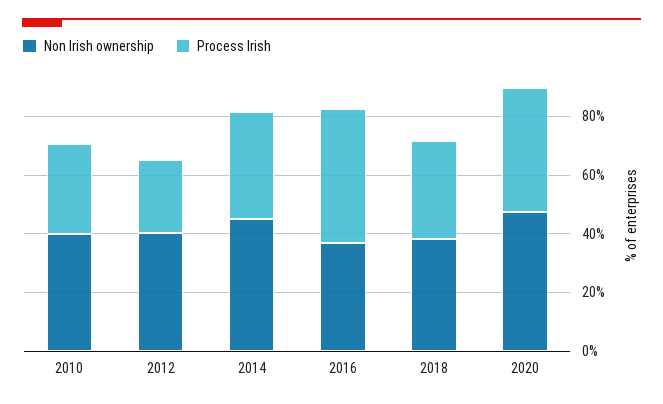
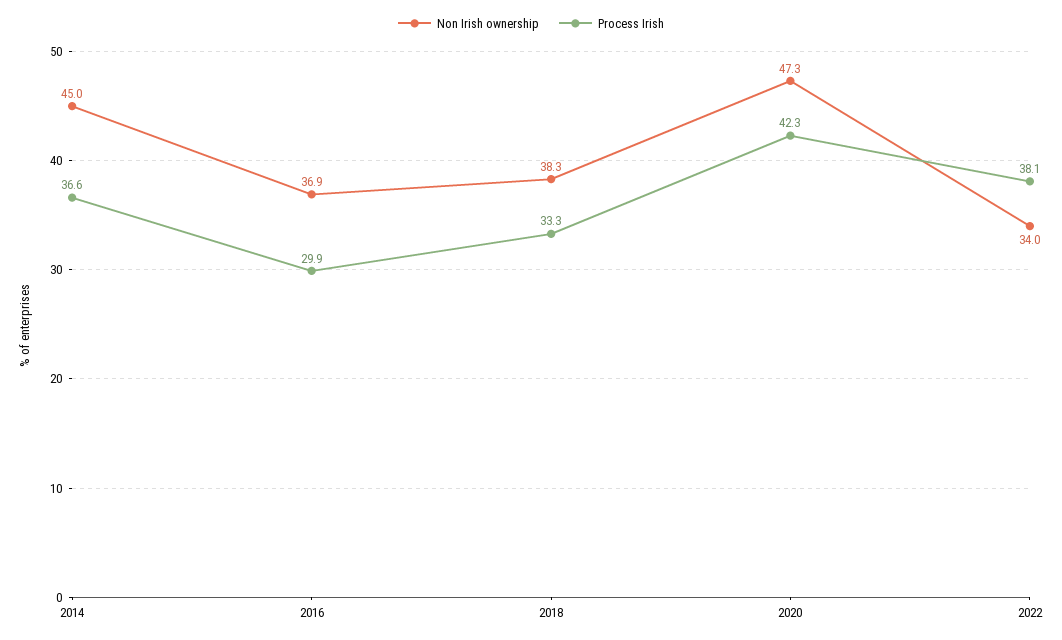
Non Irish ownership, 2010: 40 -> none
Process Irish, 2010: 30 -> none
Non Irish ownership, 2012: 40 -> none
Process Irish, 2012: 25 -> none
Process Irish, 2016: 45 -> 29.9
Non Irish ownership, 2022: none -> 34
Process Irish, 2022: none -> 38.1

